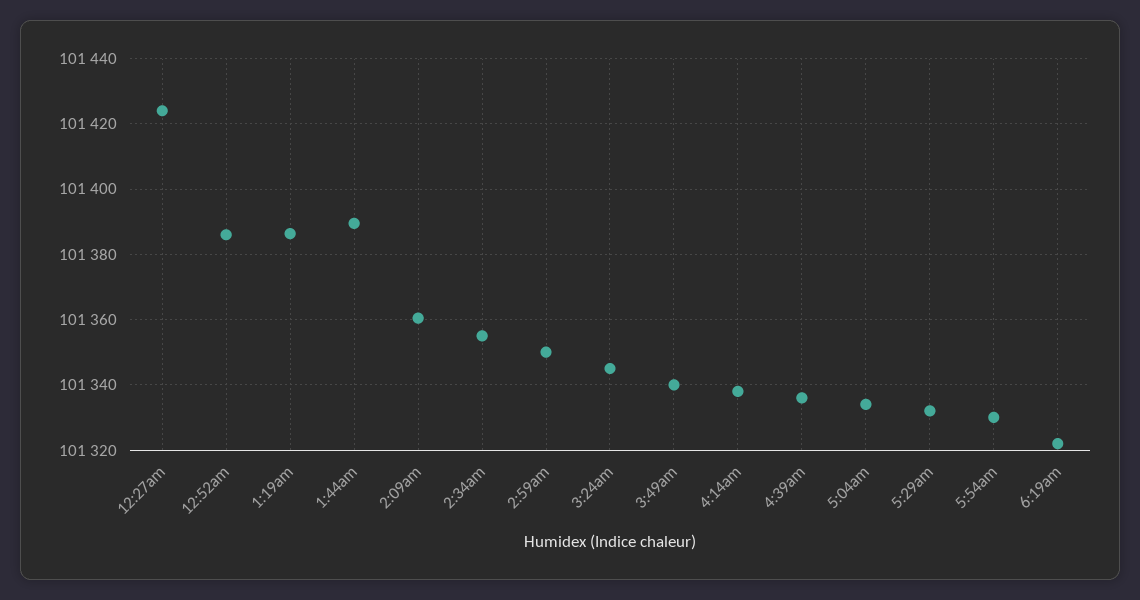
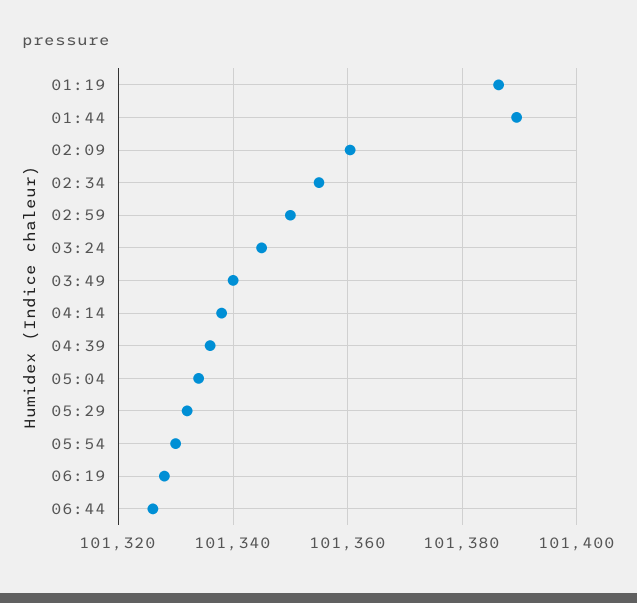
12:27am: 101424 -> none
12:52am: 101386 -> none
6:19am: 101322 -> 101328
06:44: none -> 101326

